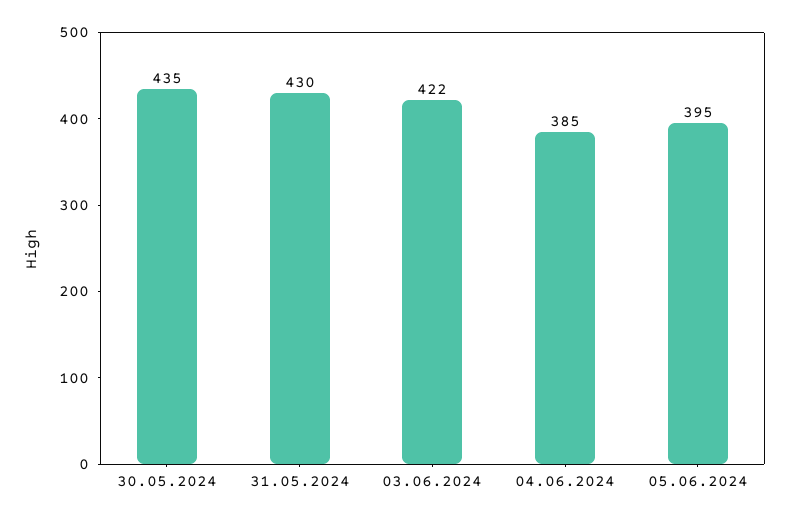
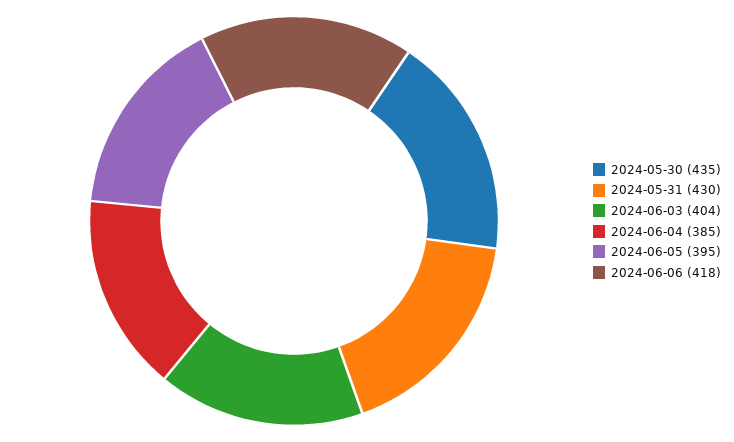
03.06.2024: 422 -> 404
2024-06-06: none -> 418

